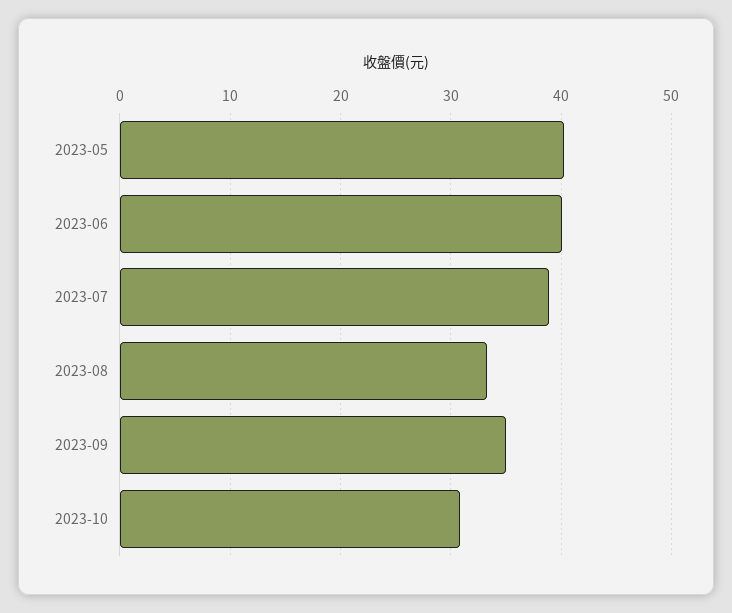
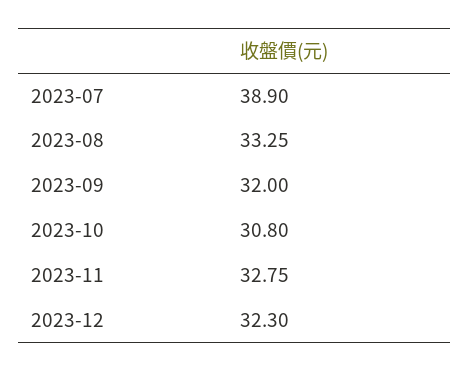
2023-05: 40 -> none
2023-06: 40 -> none
2023-09: 35 -> 32
2023-11: none -> 32.75
2023-12: none -> 32.3

